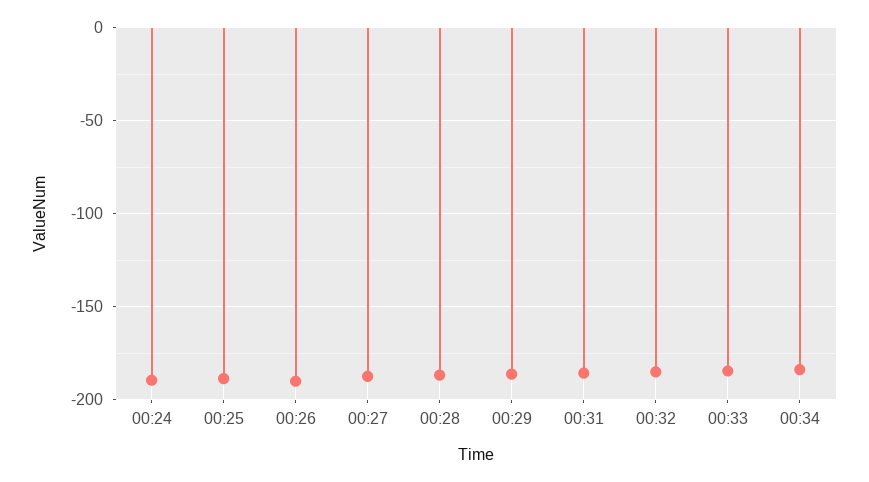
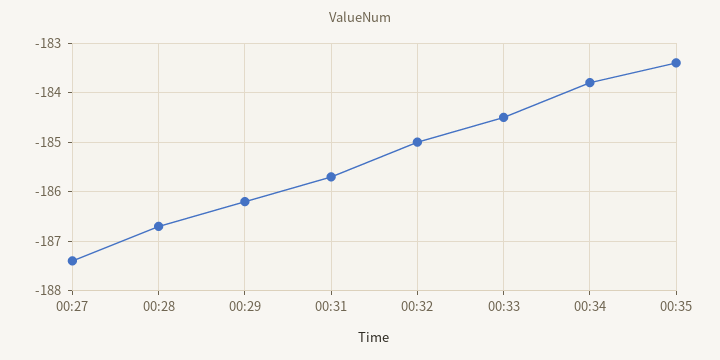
00:24: -190 -> none
00:25: -190 -> none
00:26: -190 -> none
00:35: none -> -183.5

